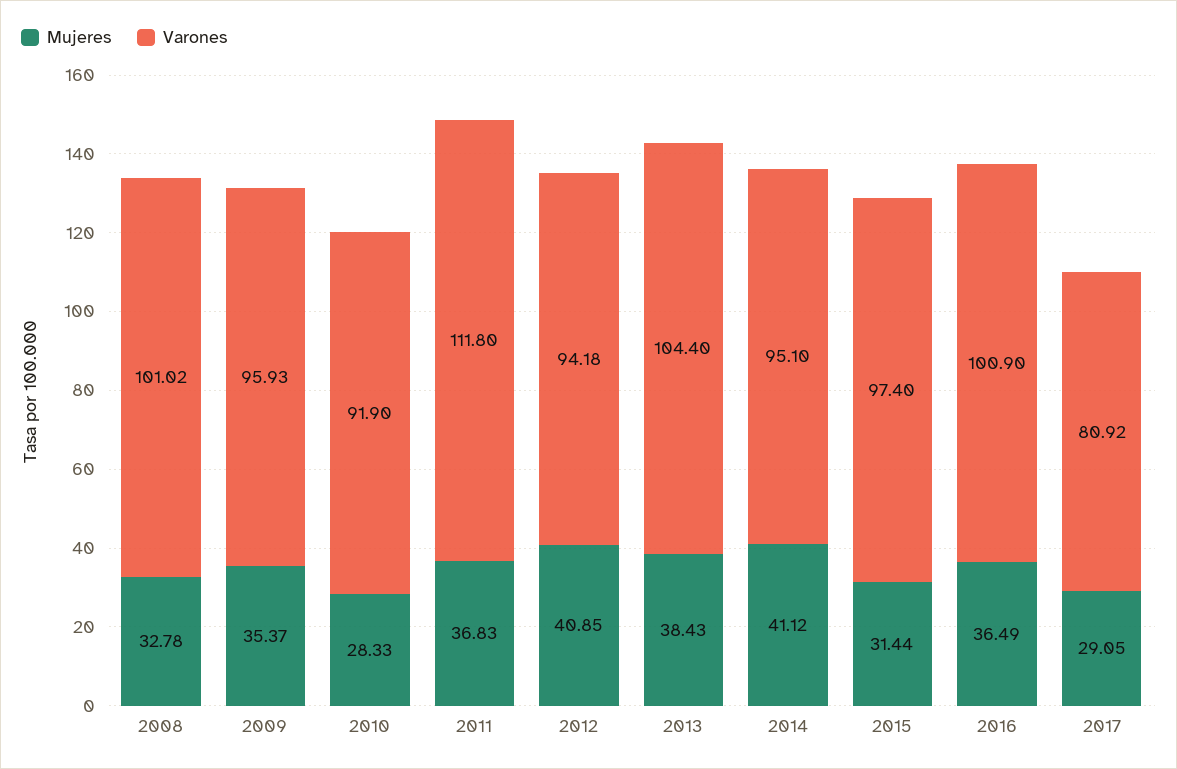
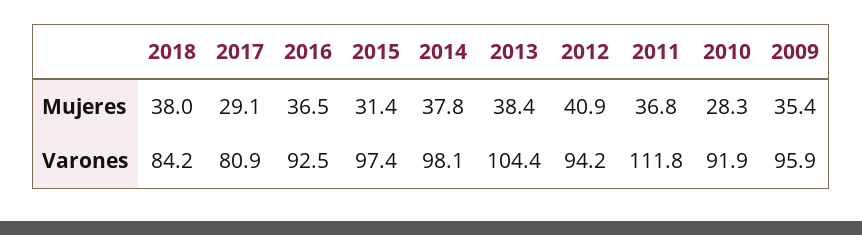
Mujeres, 2008: 32.78 -> none
Varones, 2008: 101.02 -> none
Mujeres, 2014: 41.12 -> 37.8
Varones, 2014: 95.1 -> 98.1
Varones, 2016: 100.9 -> 92.5
Mujeres, 2018: none -> 38
Varones, 2018: none -> 84.2

